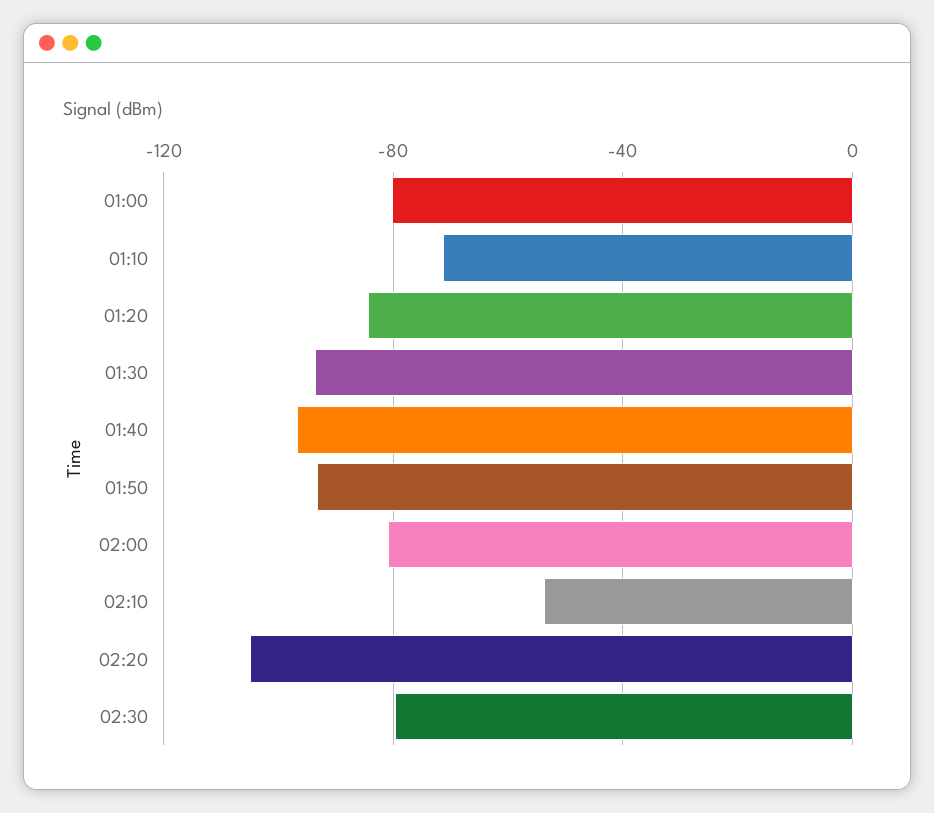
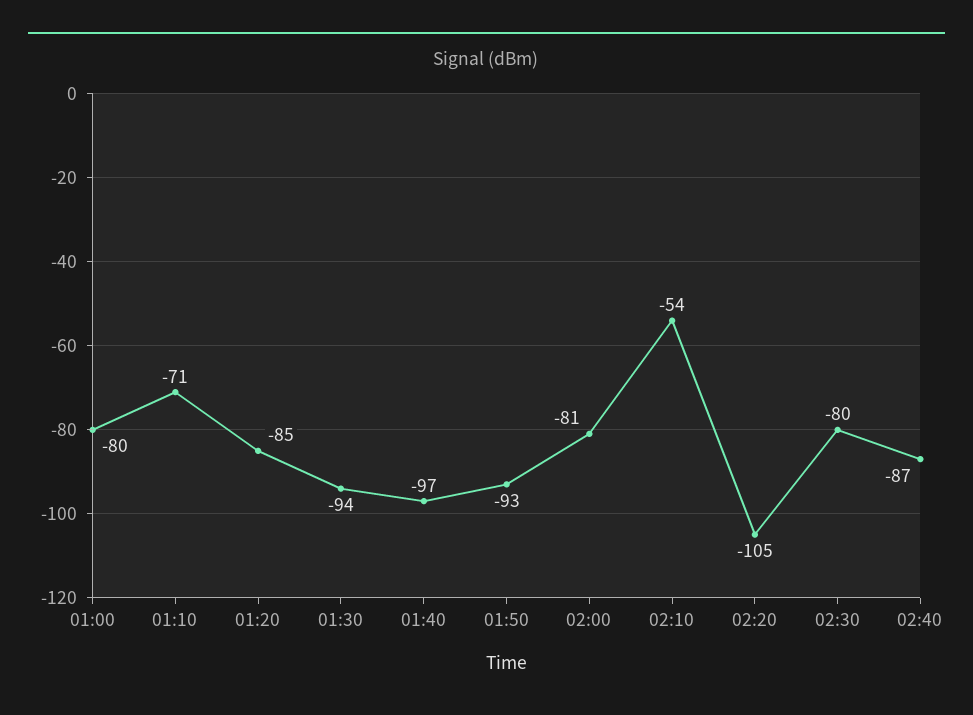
02:40: none -> -87

